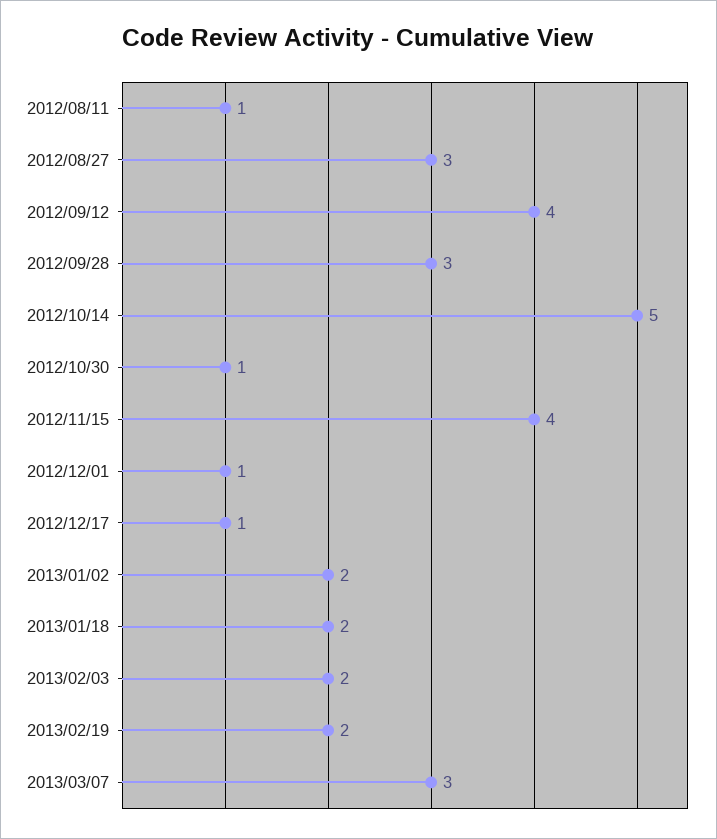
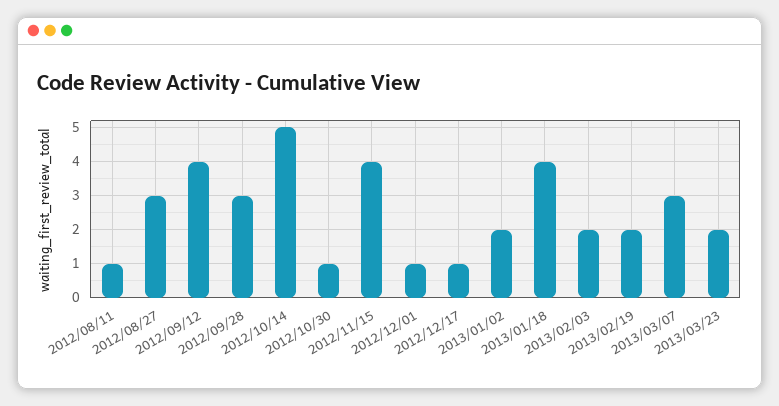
2013/01/18: 2 -> 4
2013/03/23: none -> 2

